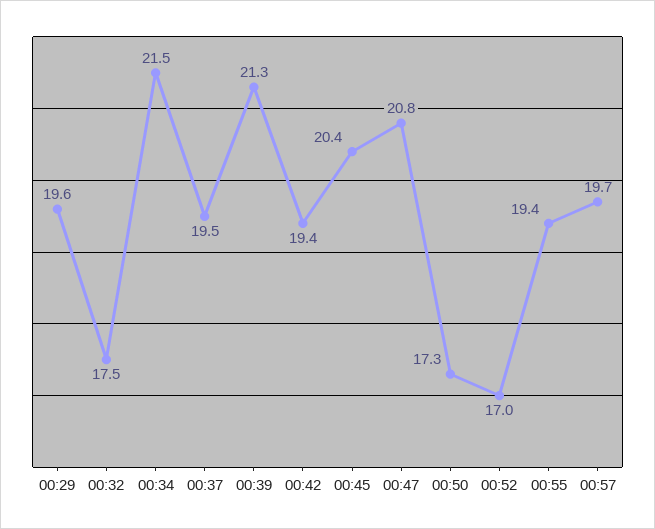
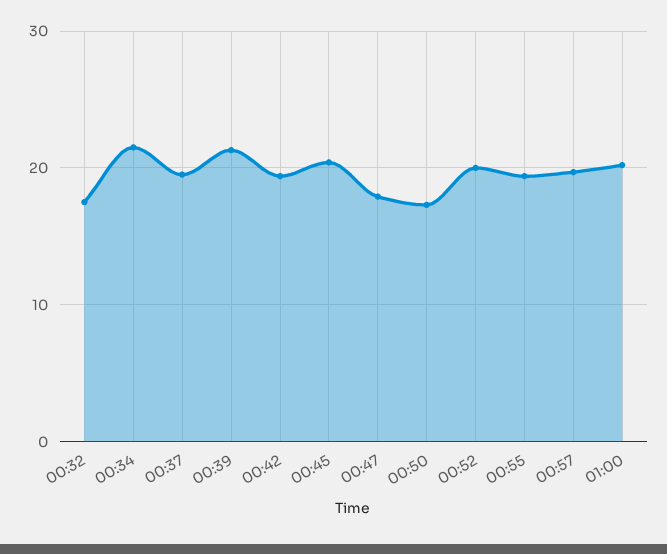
00:29: 19.6 -> none
00:47: 20.8 -> 18
00:52: 17 -> 20
01:00: none -> 20

